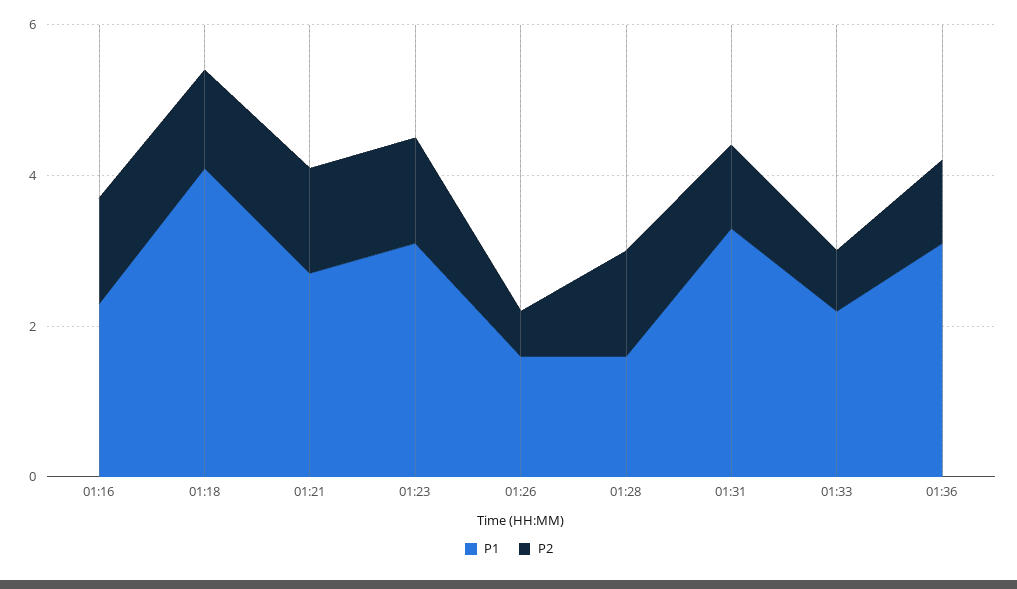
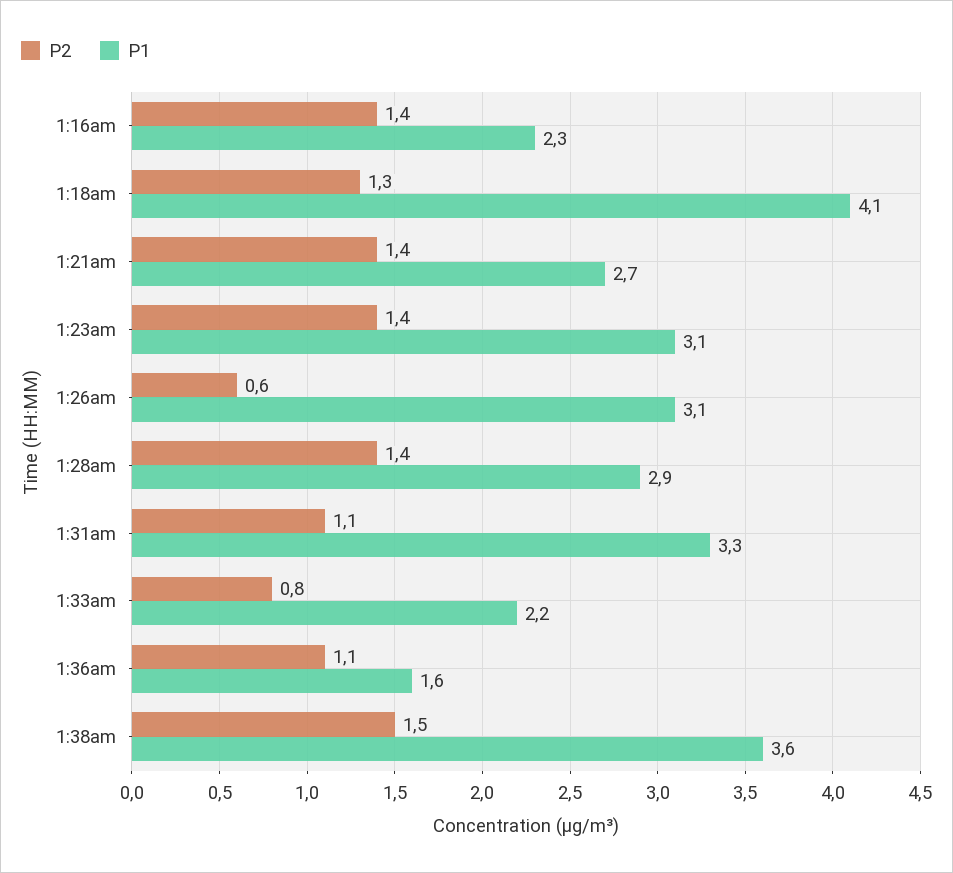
P1, 01:26: 1.5 -> 3.1
P1, 01:28: 1.5 -> 2.9
P1, 01:36: 3 -> 1.6
P2, 1:38am: none -> 1.5
P1, 1:38am: none -> 3.6

